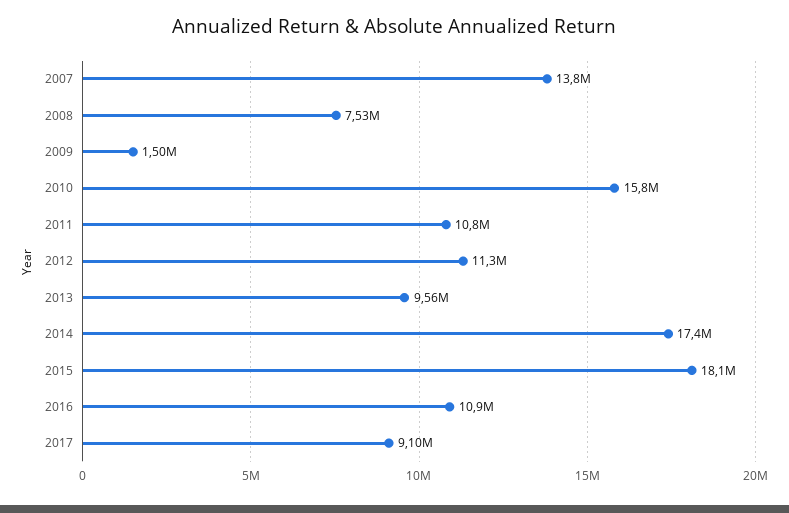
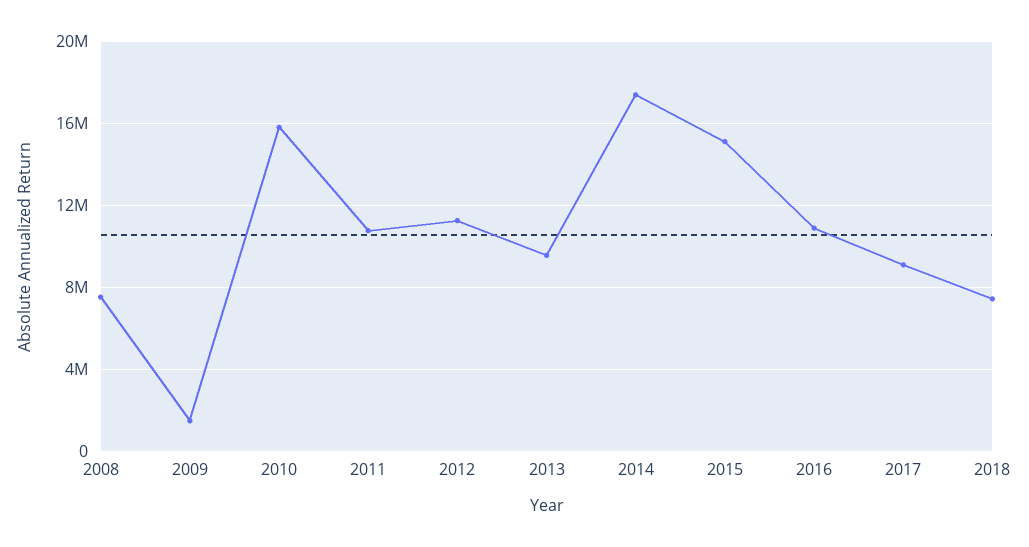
2007: 13800000 -> none
2015: 18100000 -> 15000000
2018: none -> 7500000

